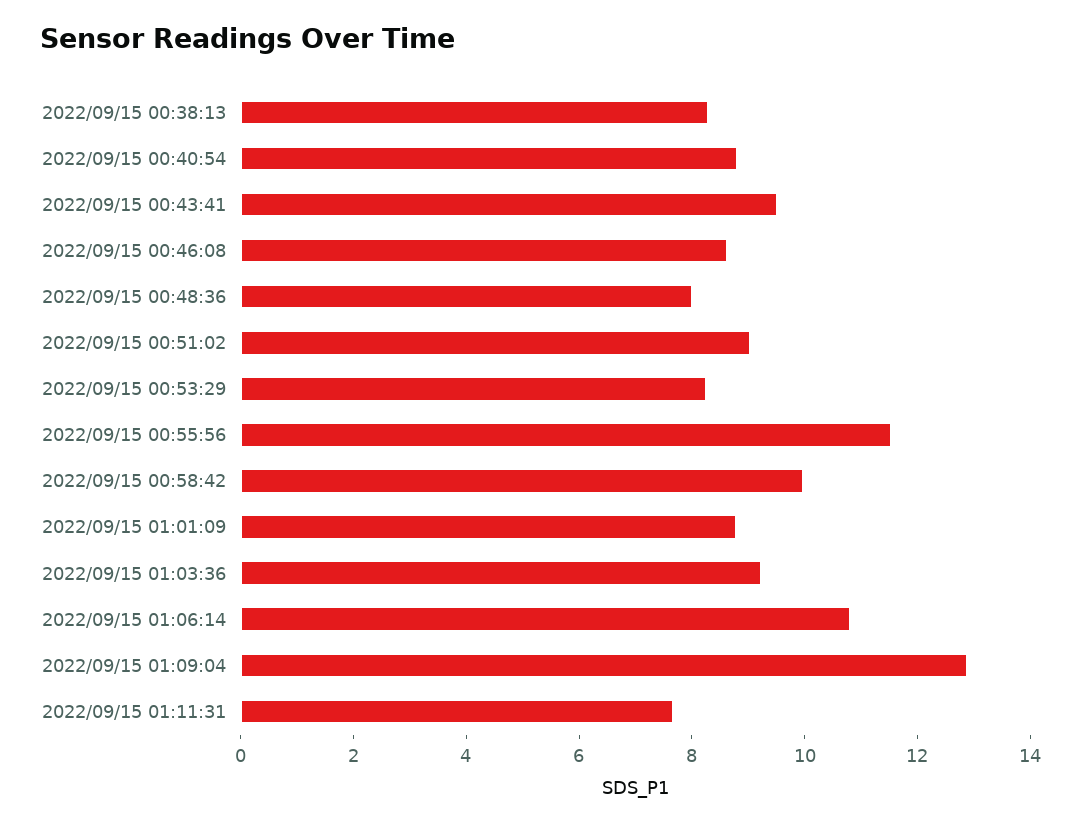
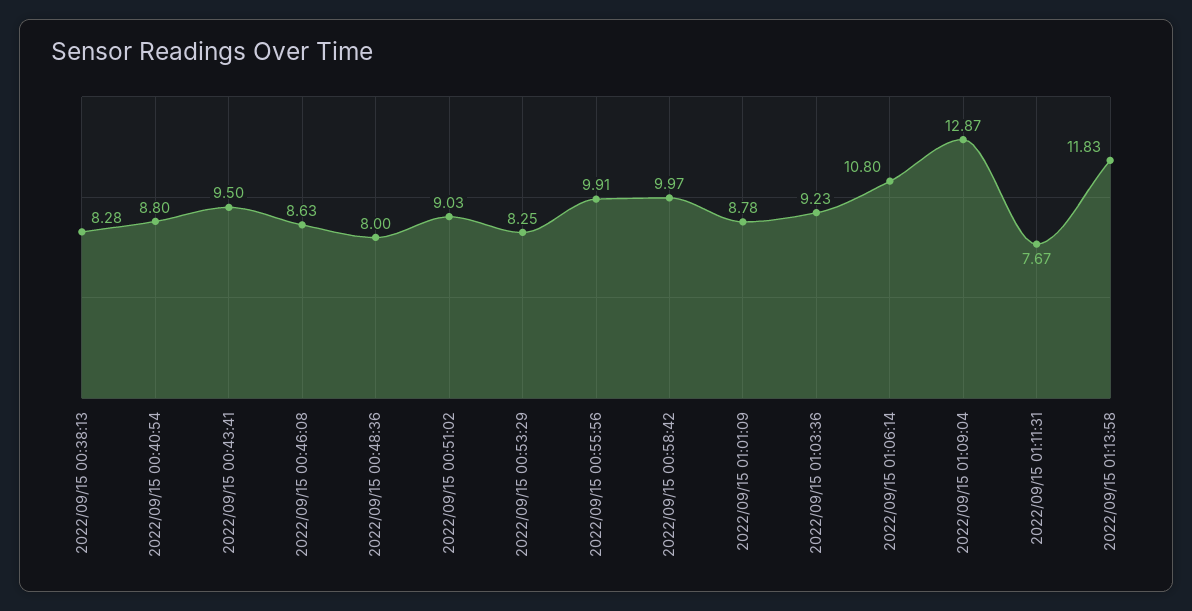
2022/09/15 00:55:56: 11.5 -> 9.91
2022/09/15 01:13:58: none -> 11.83

